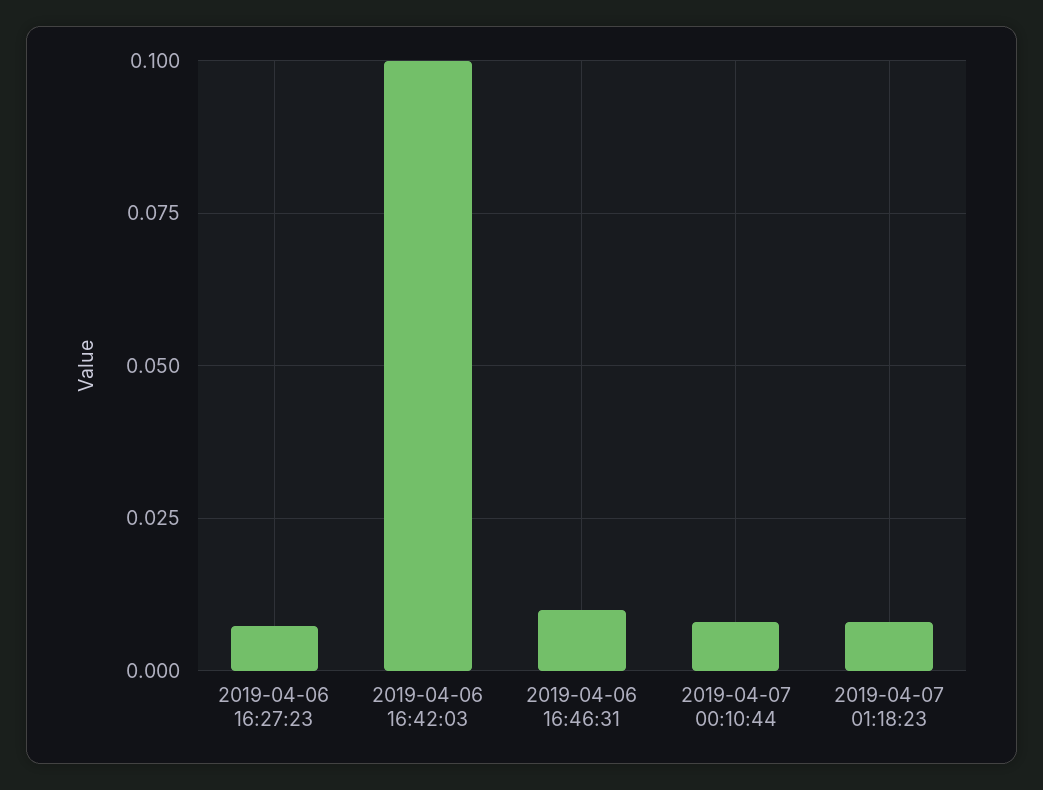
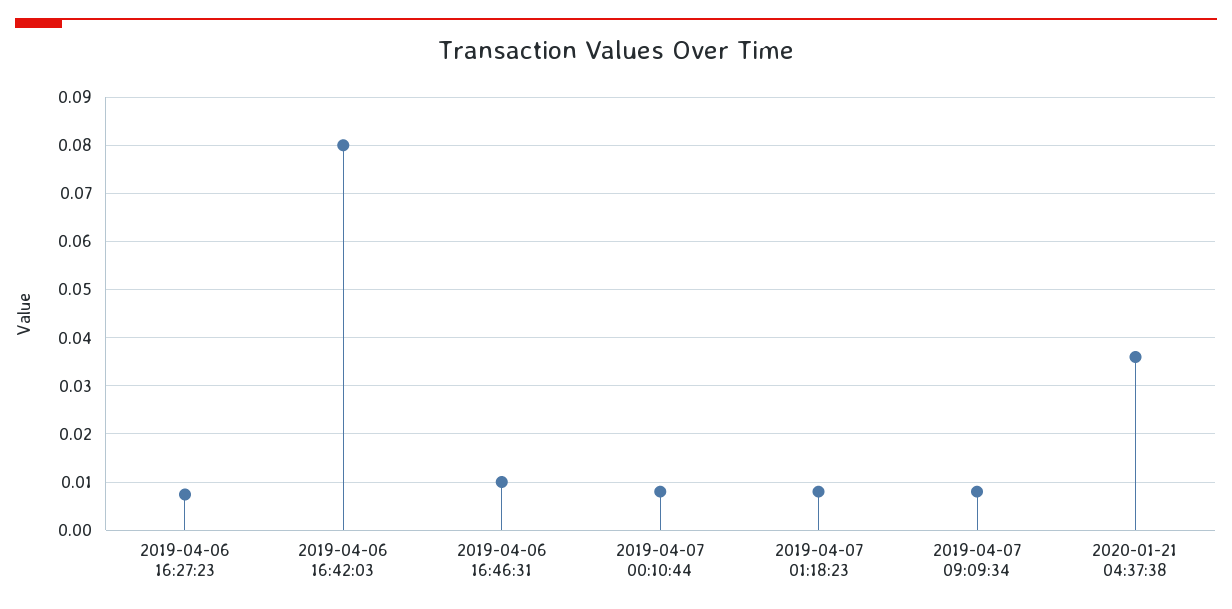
2019-04-06 16:42:03: 0.1 -> 0.08
2019-04-07 09:09:34: none -> 0.008
2020-01-21 04:37:38: none -> 0.036

